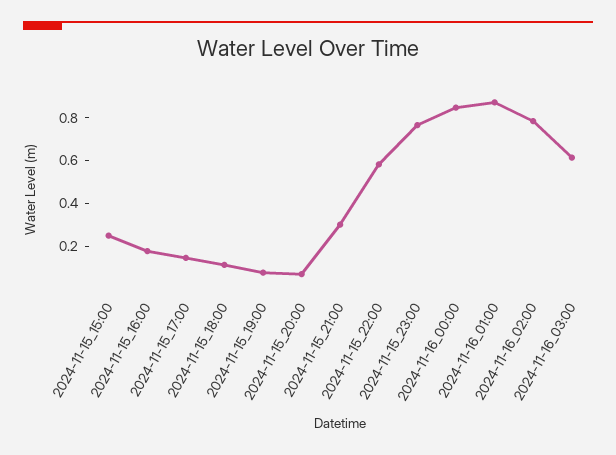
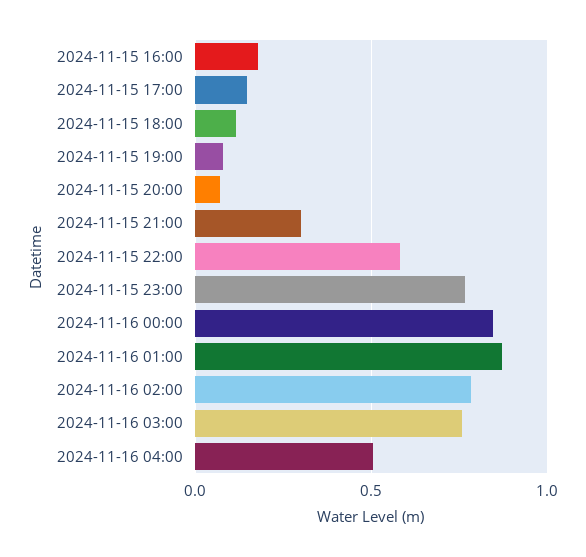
2024-11-15_15:00: 0.25 -> none
2024-11-16_03:00: 0.6 -> 0.75
2024-11-16 04:00: none -> 0.5

